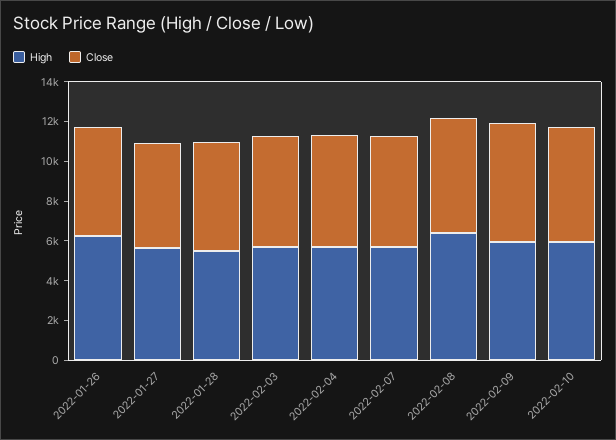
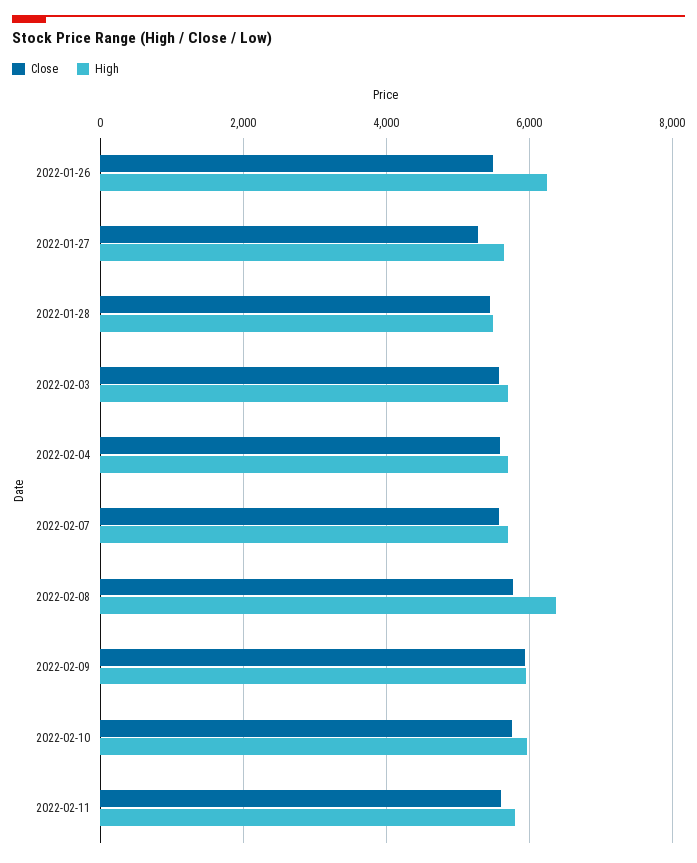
Close, 2022-02-11: none -> 5600
High, 2022-02-11: none -> 5800

